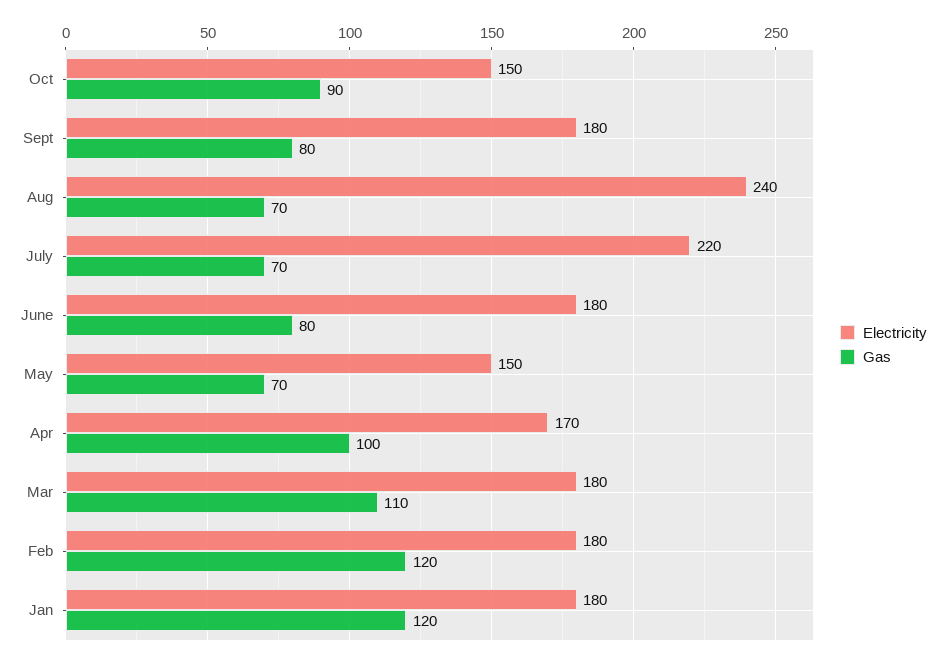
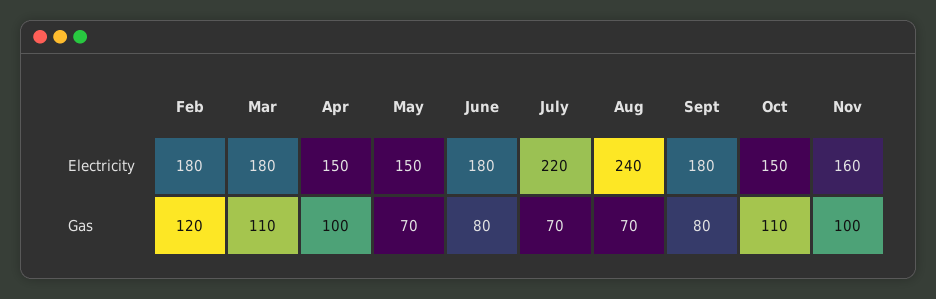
Gas, Oct: 90 -> 110
Electricity, Apr: 170 -> 150
Electricity, Jan: 180 -> none
Gas, Jan: 120 -> none
Electricity, Nov: none -> 160
Gas, Nov: none -> 100

